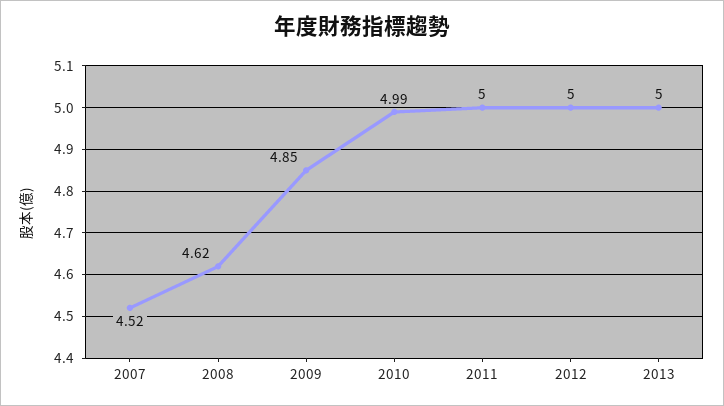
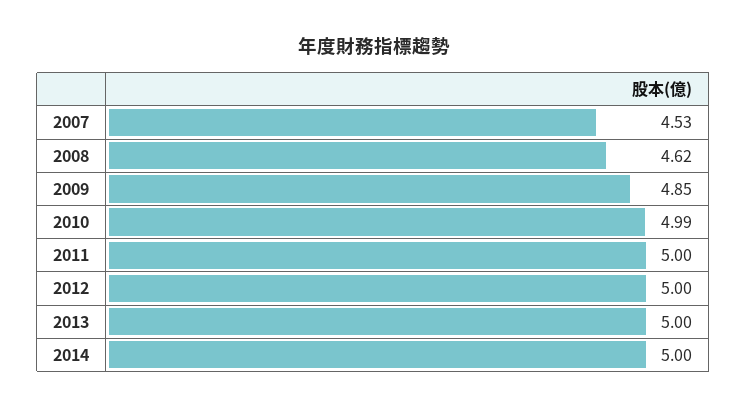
2007: 4.52 -> 4.53
2014: none -> 5

